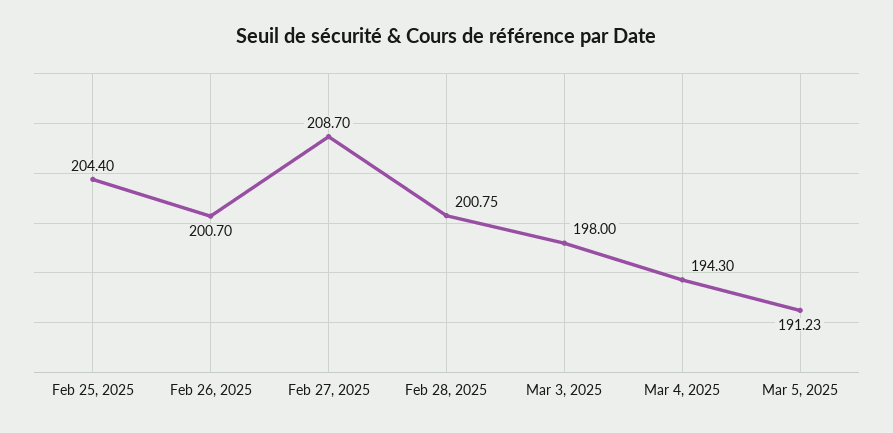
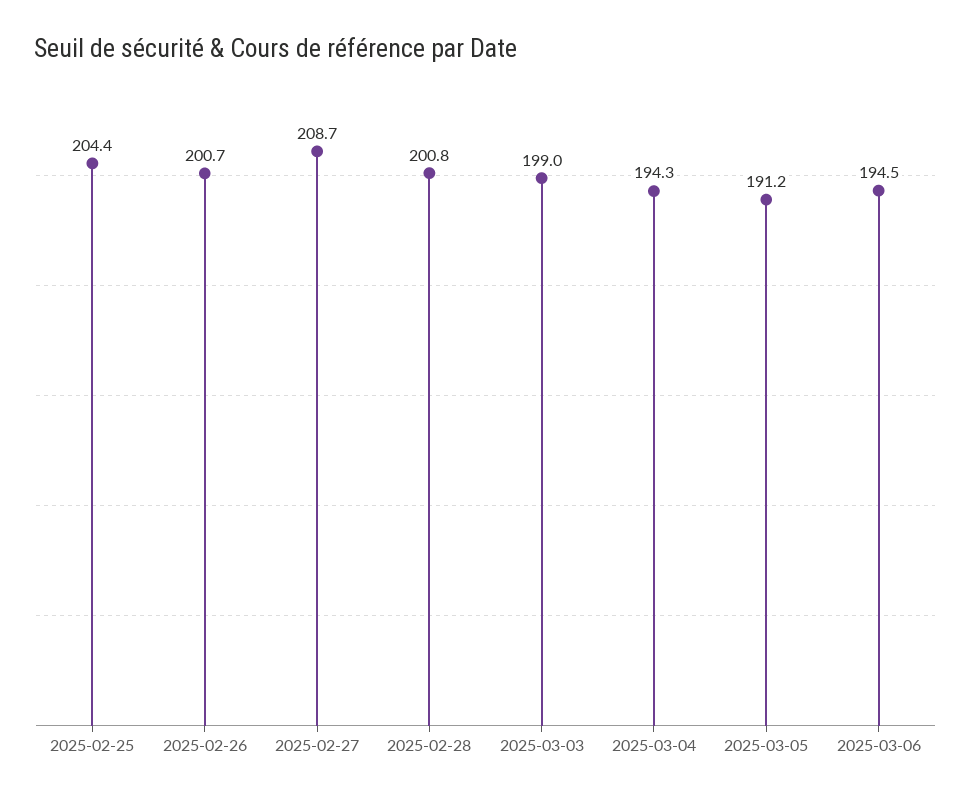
Mar 3, 2025: 198 -> 199
2025-03-06: none -> 194.5

